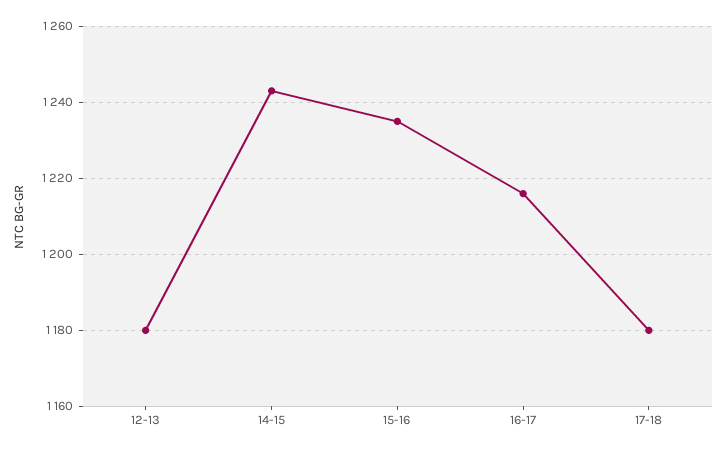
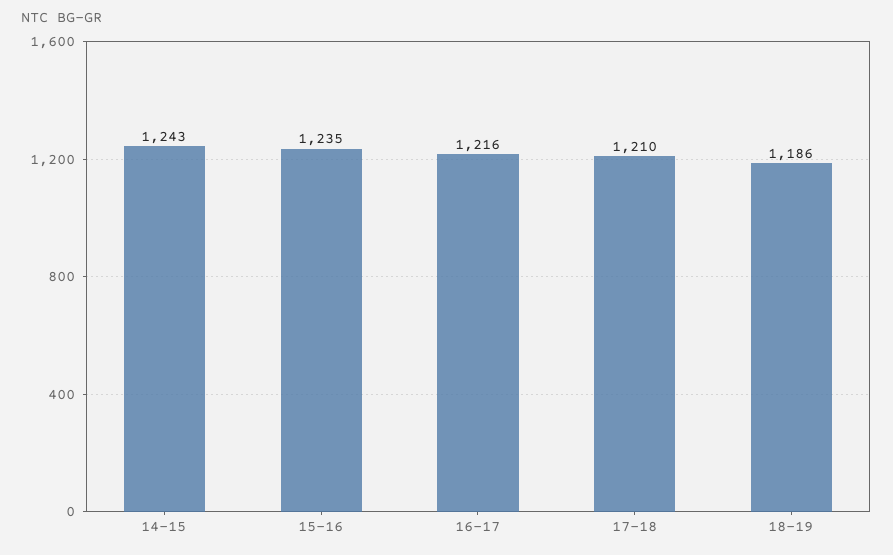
12-13: 1180 -> none
17-18: 1180 -> 1210
18-19: none -> 1186

